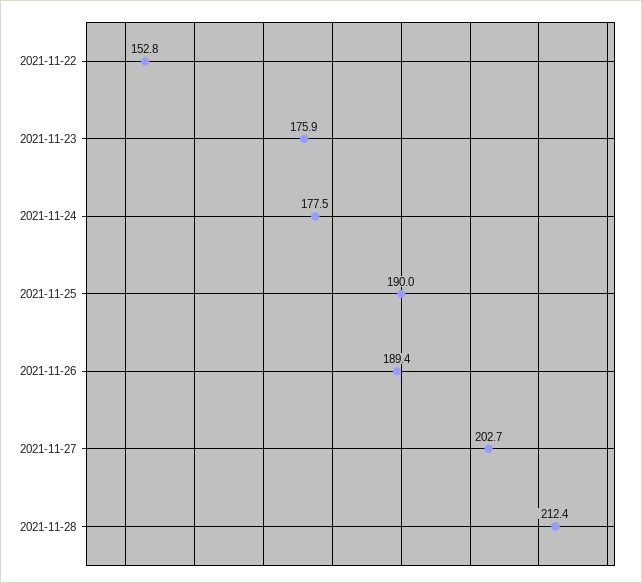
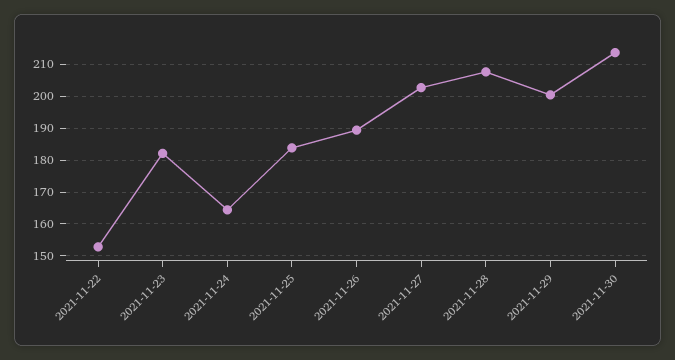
2021-11-23: 175.9 -> 182
2021-11-24: 177.5 -> 164
2021-11-25: 190 -> 184
2021-11-28: 212.4 -> 208
2021-11-29: none -> 200
2021-11-30: none -> 214

